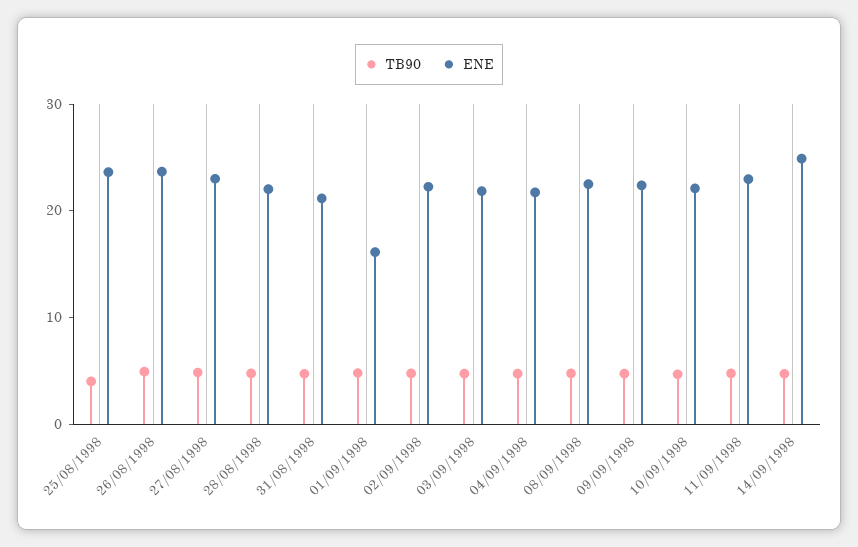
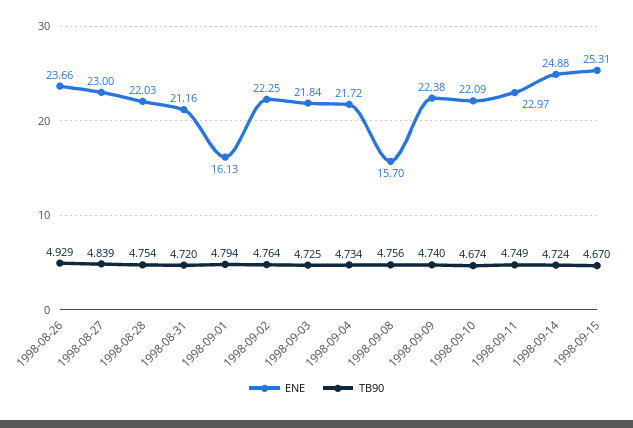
TB90, 25/08/1998: 4 -> none
ENE, 25/08/1998: 24 -> none
ENE, 08/09/1998: 22 -> 15.7
ENE, 1998-09-15: none -> 25.31
TB90, 1998-09-15: none -> 4.67

